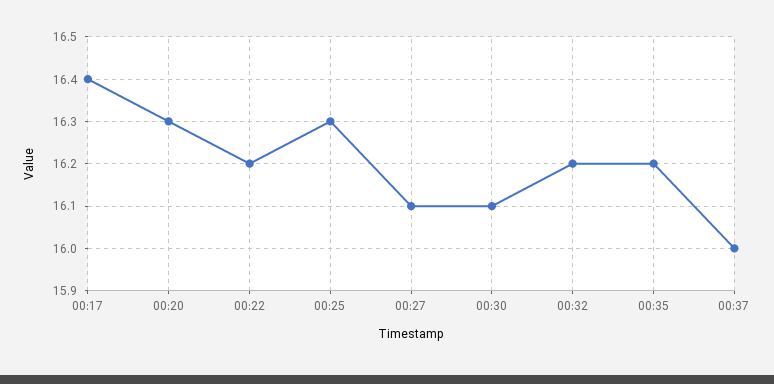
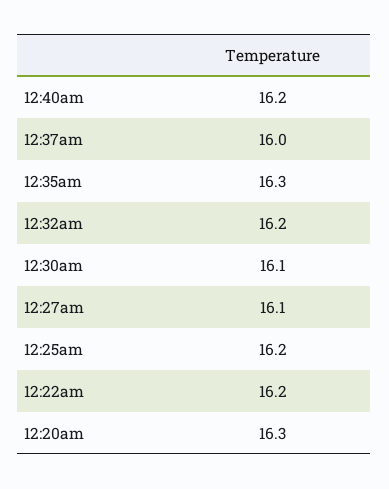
00:17: 16.4 -> none
00:25: 16.3 -> 16.2
00:35: 16.2 -> 16.3
12:40am: none -> 16.2

